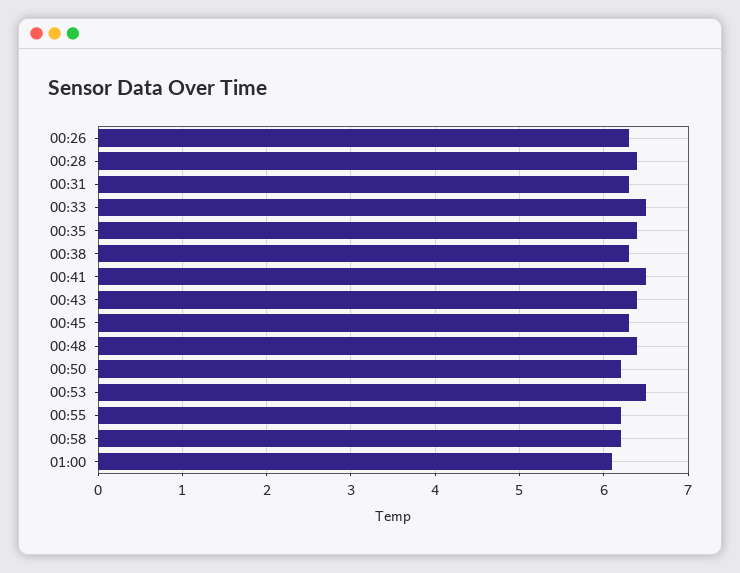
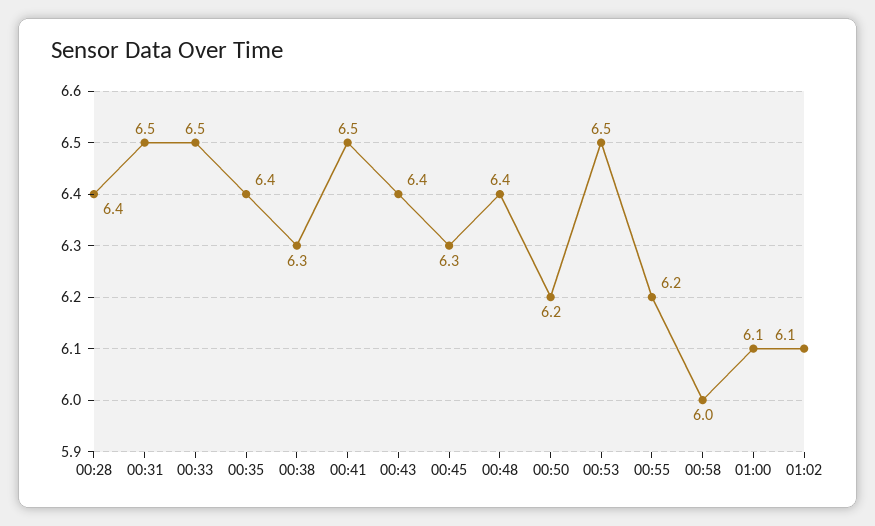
00:26: 6.3 -> none
00:31: 6.3 -> 6.5
00:58: 6.2 -> 6
01:02: none -> 6.1

